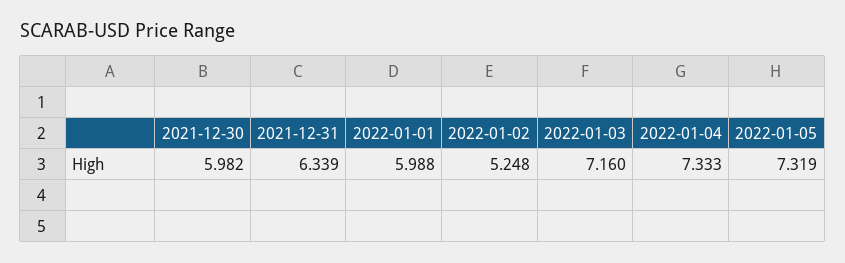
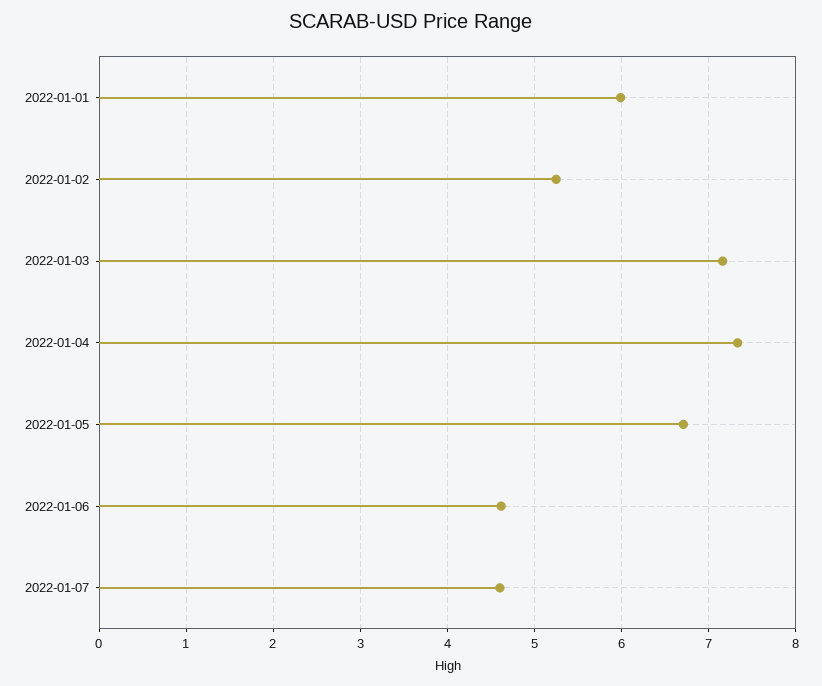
2021-12-30: 5.982 -> none
2021-12-31: 6.339 -> none
2022-01-05: 7.319 -> 6.7
2022-01-06: none -> 4.6
2022-01-07: none -> 4.6

